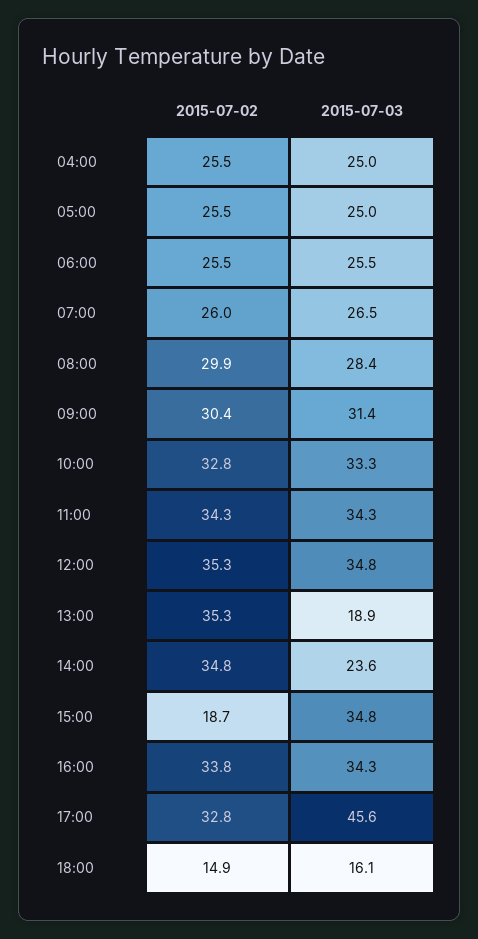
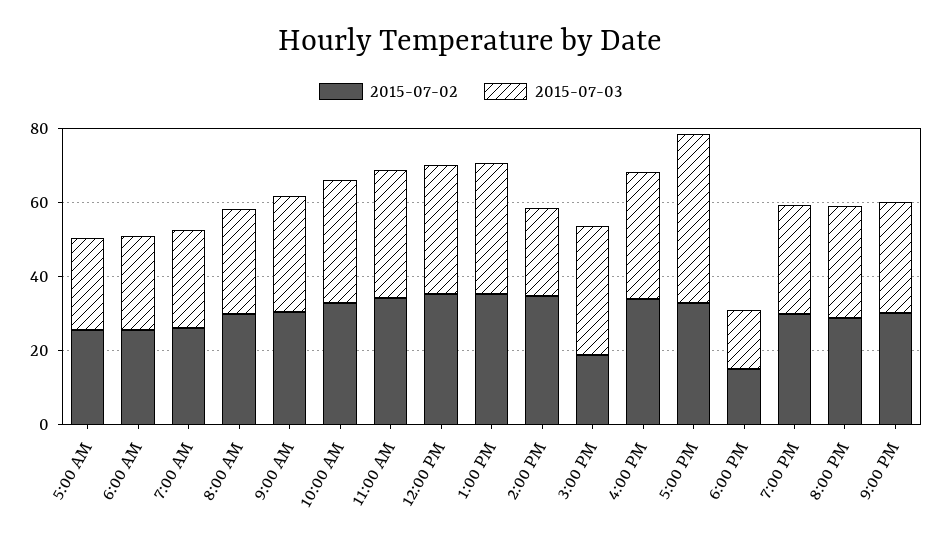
2015-07-02, 04:00: 25.5 -> none
2015-07-03, 04:00: 25 -> none
2015-07-03, 13:00: 18.9 -> 35
2015-07-02, 7:00 PM: none -> 30
2015-07-03, 7:00 PM: none -> 30
2015-07-02, 8:00 PM: none -> 30
2015-07-03, 8:00 PM: none -> 30
2015-07-02, 9:00 PM: none -> 30
2015-07-03, 9:00 PM: none -> 30

